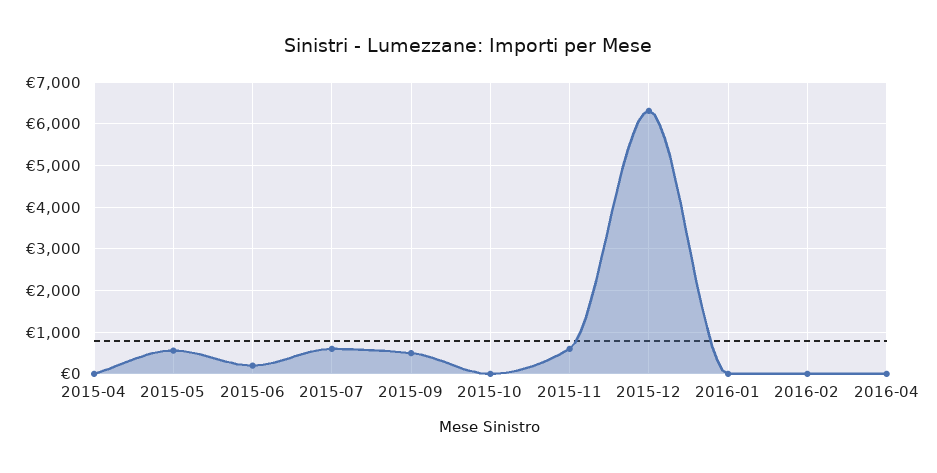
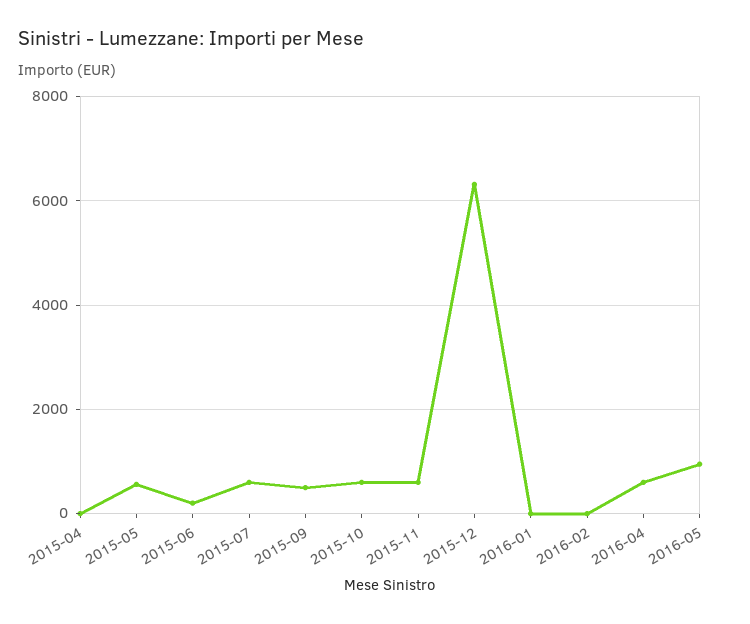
2015-10: 0 -> 600
2016-04: 0 -> 600
2016-05: none -> 1000

